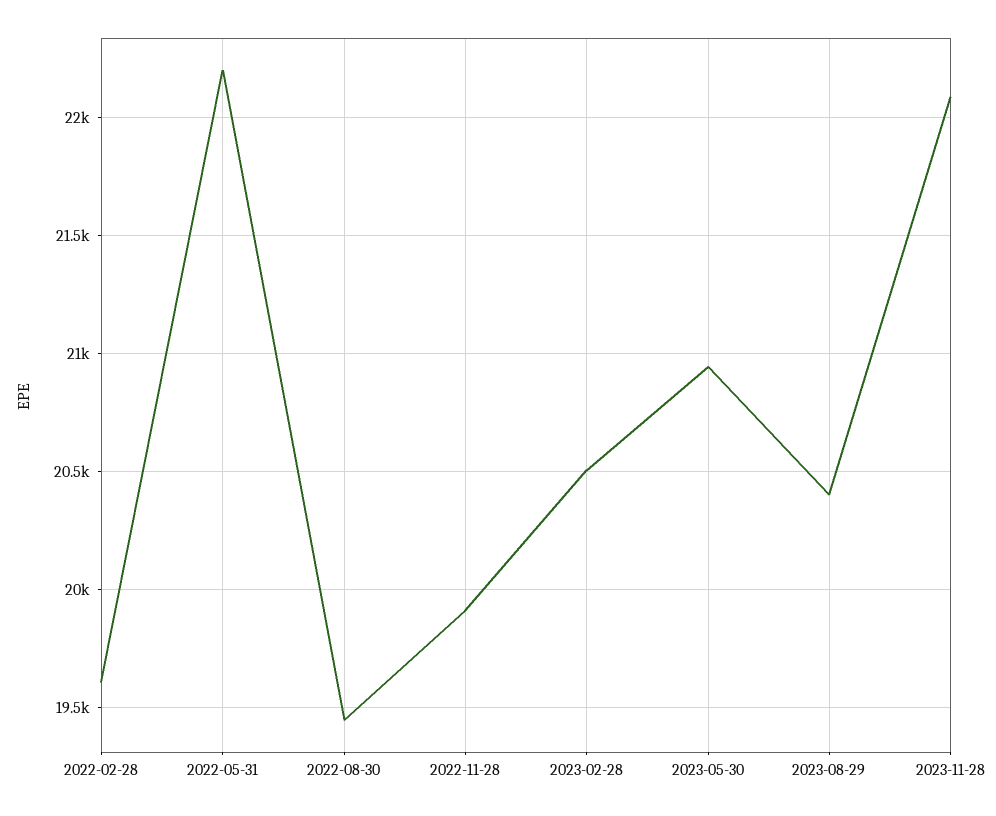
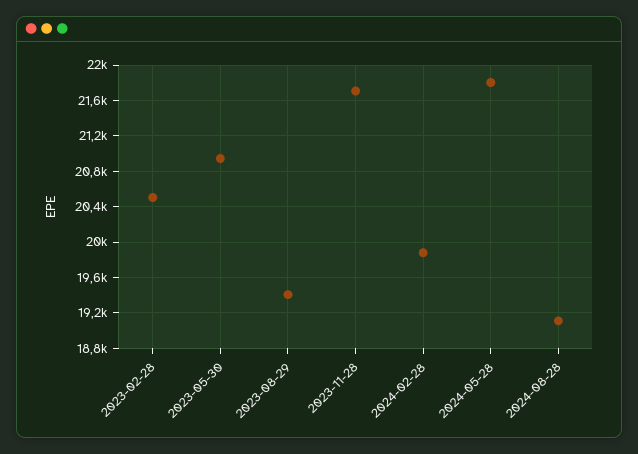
2022-02-28: 19600 -> none
2022-05-31: 22200 -> none
2022-08-30: 19450 -> none
2022-11-28: 19900 -> none
2023-08-29: 20400 -> 19400
2023-11-28: 22100 -> 21700
2024-02-28: none -> 19900
2024-05-28: none -> 21800
2024-08-28: none -> 19100

